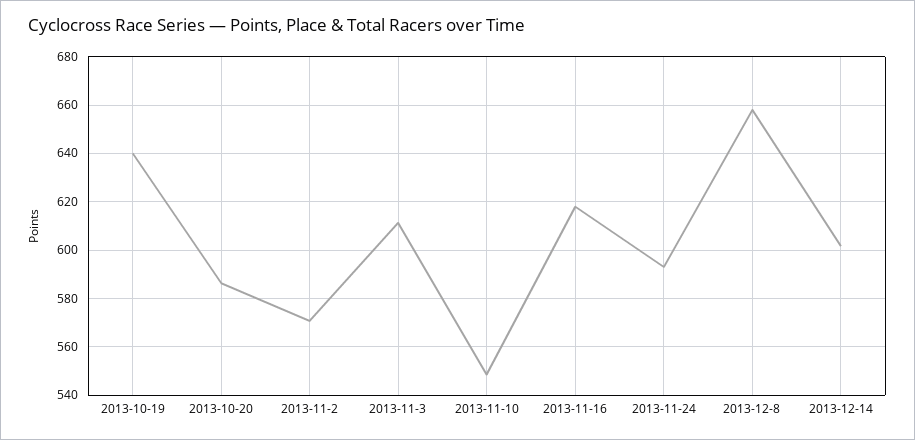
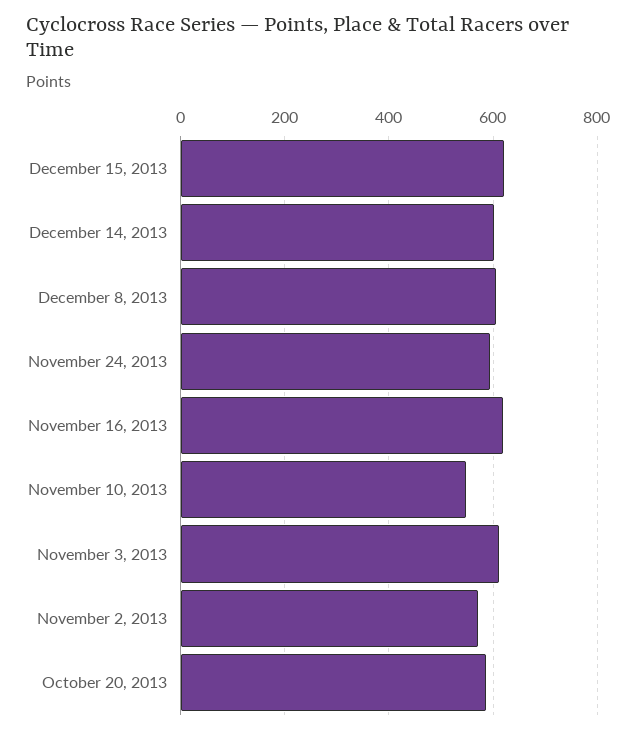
2013-10-19: 640 -> none
2013-12-8: 657.5 -> 600
December 15, 2013: none -> 620

